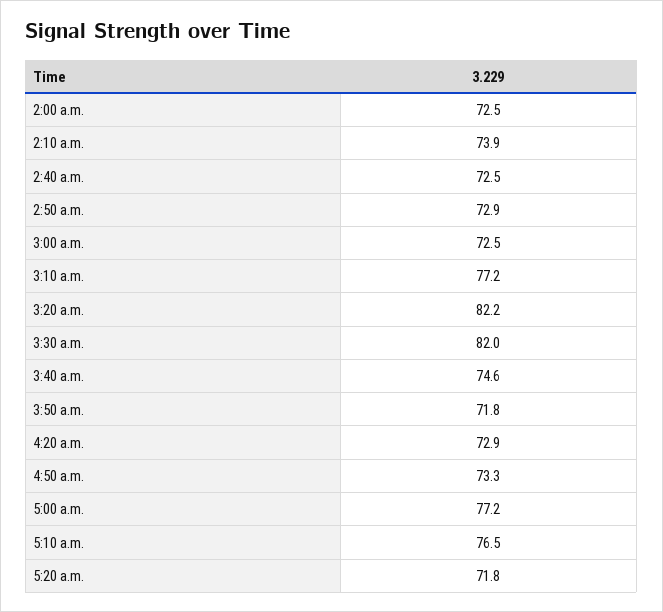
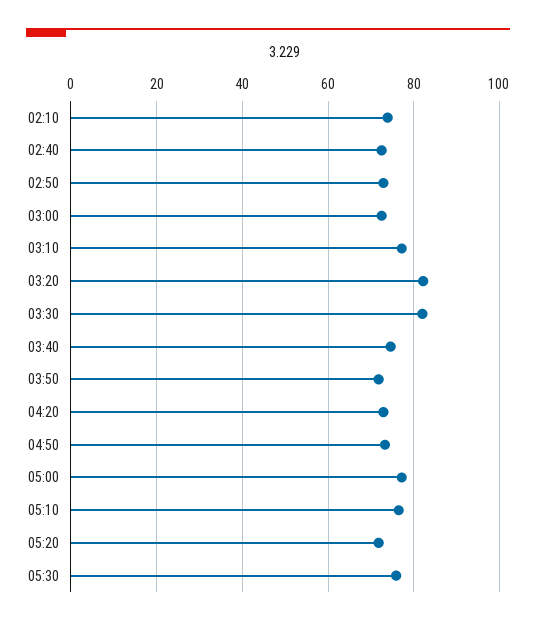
2:00 a.m.: 72.5 -> none
05:30: none -> 76

